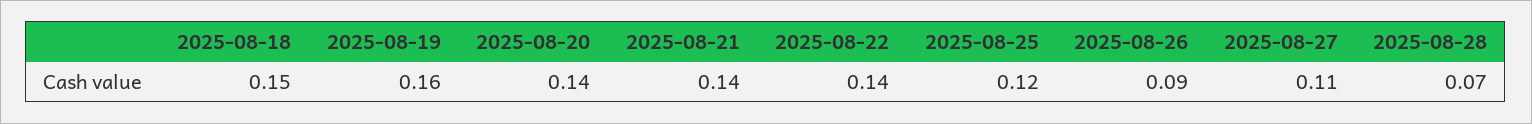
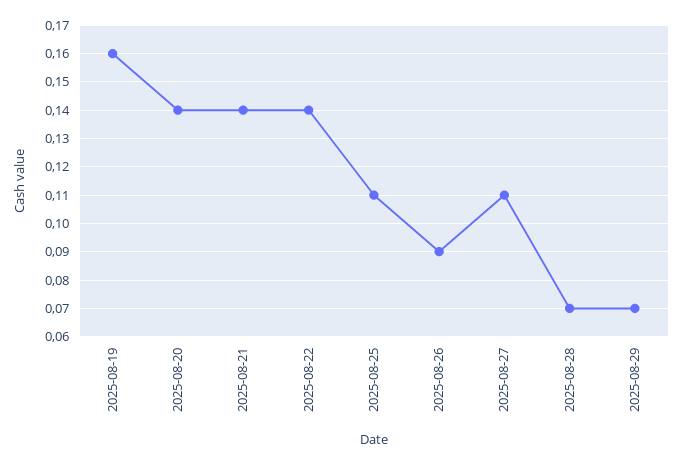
2025-08-18: 0.15 -> none
2025-08-25: 0.12 -> 0.11
2025-08-29: none -> 0.07

